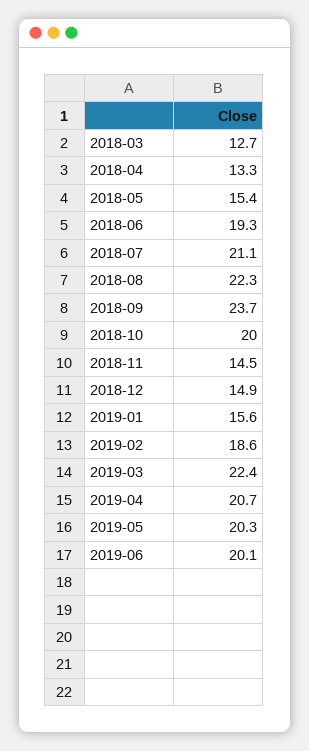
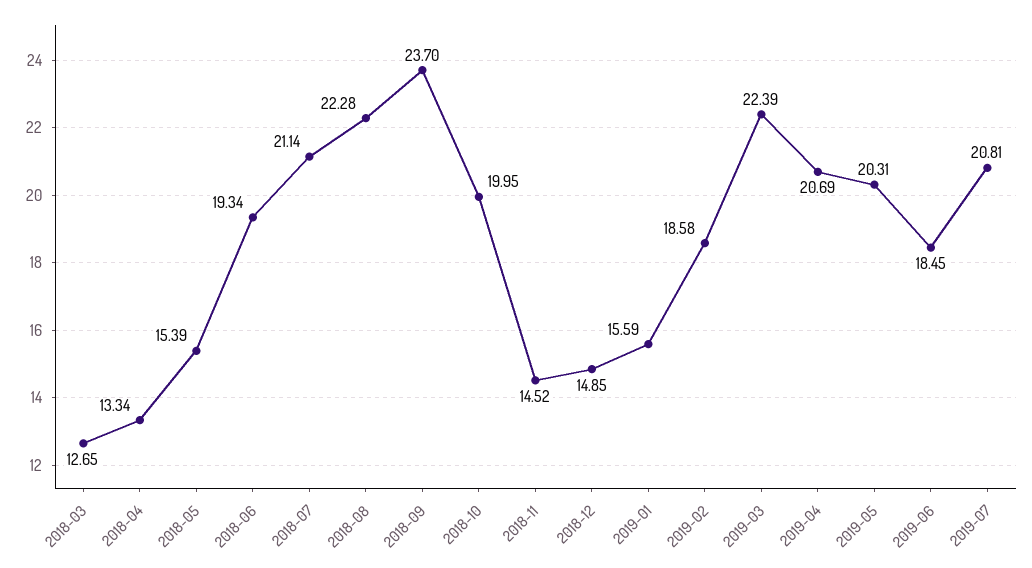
2019-06: 20.1 -> 18.45
2019-07: none -> 20.81

